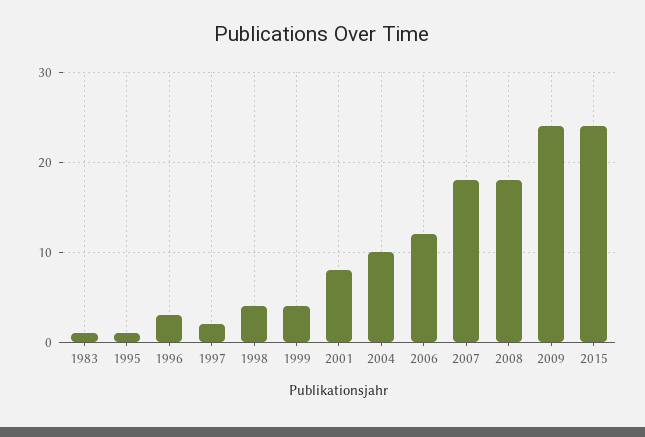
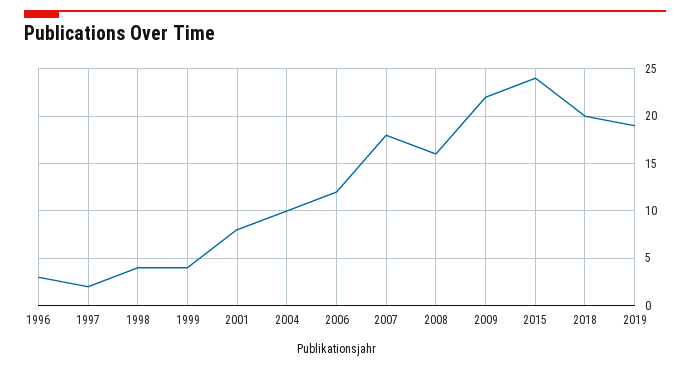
1983: 1 -> none
1995: 1 -> none
2008: 18 -> 16
2009: 24 -> 22
2018: none -> 20
2019: none -> 19

